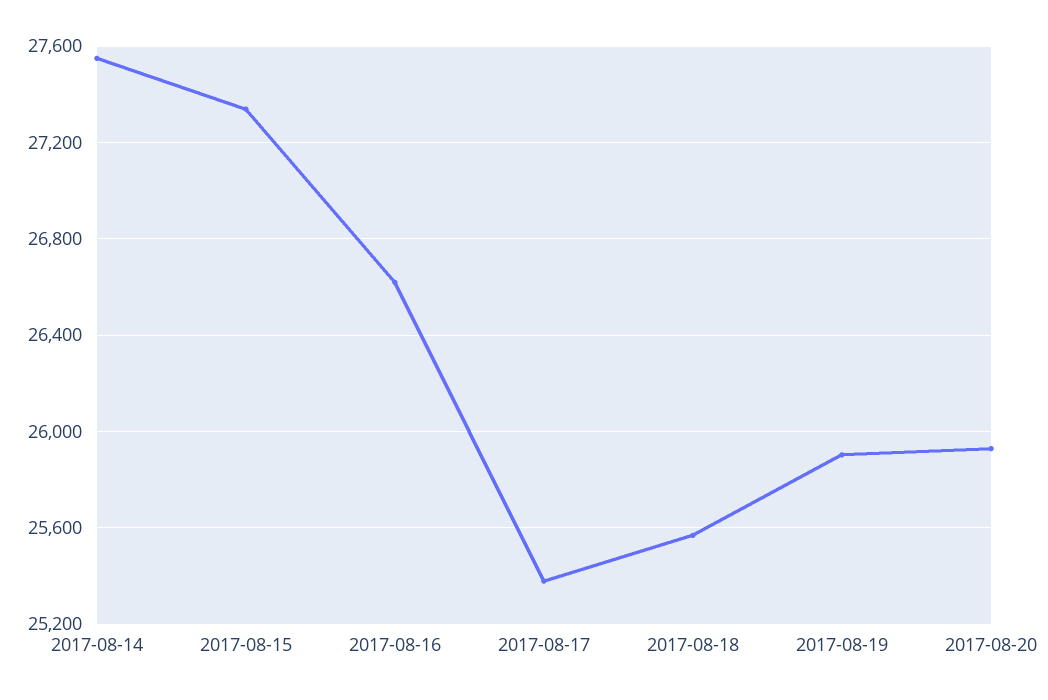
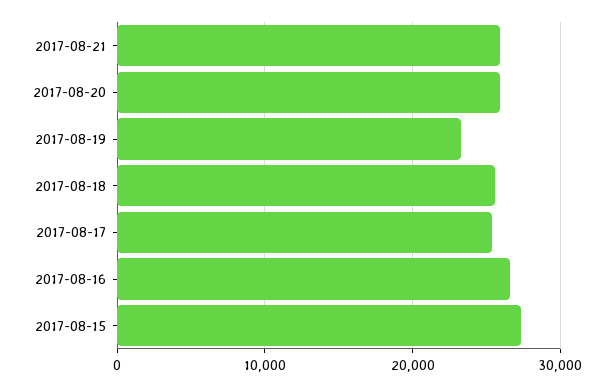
2017-08-14: 27550 -> none
2017-08-19: 25900 -> 23000
2017-08-21: none -> 26000

